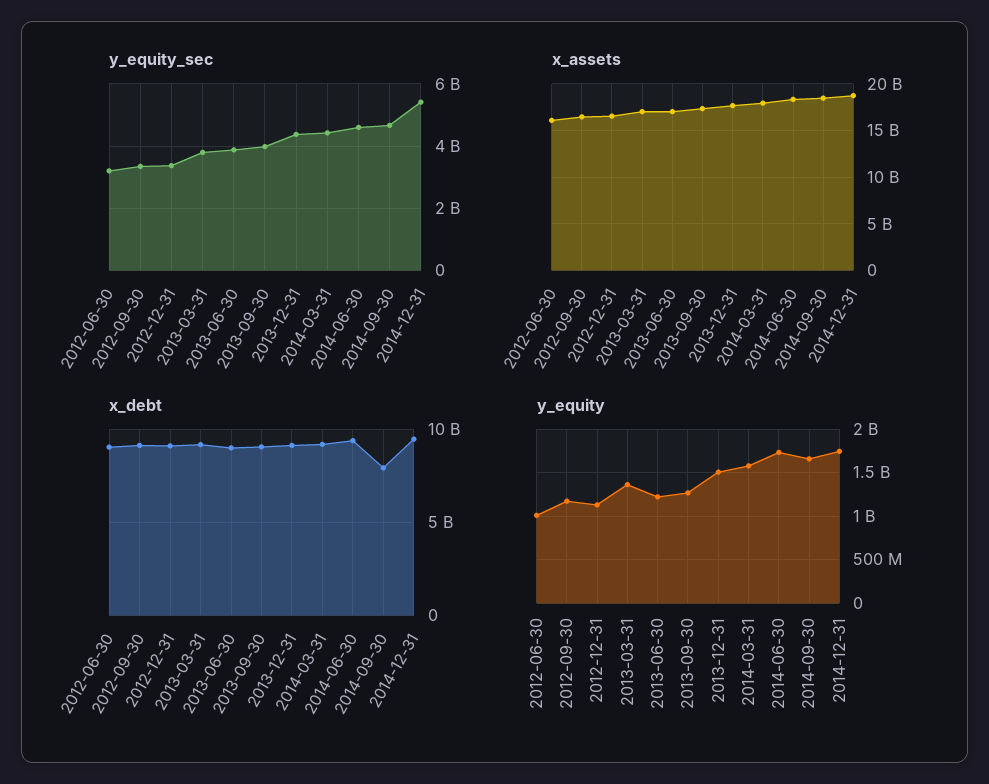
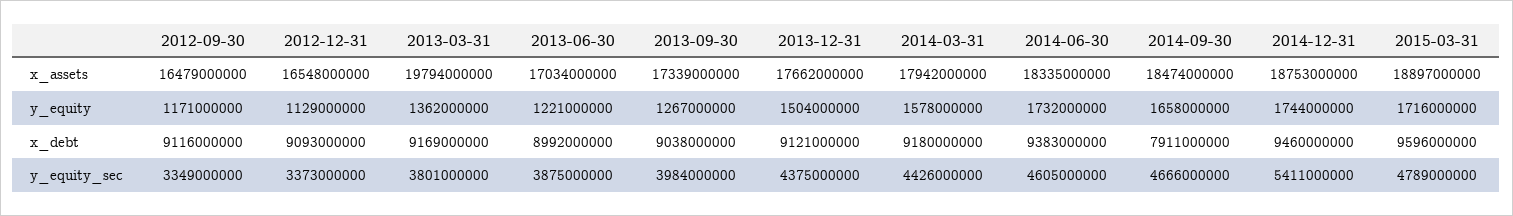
y_equity_sec, 2012-06-30: 3200000000 -> none
x_assets, 2012-06-30: 16000000000 -> none
x_assets, 2013-03-31: 17000000000 -> 19794000000
x_debt, 2012-06-30: 9000000000 -> none
y_equity, 2012-06-30: 1000000000 -> none
x_assets, 2015-03-31: none -> 18897000000
y_equity, 2015-03-31: none -> 1716000000
x_debt, 2015-03-31: none -> 9596000000
y_equity_sec, 2015-03-31: none -> 4789000000

